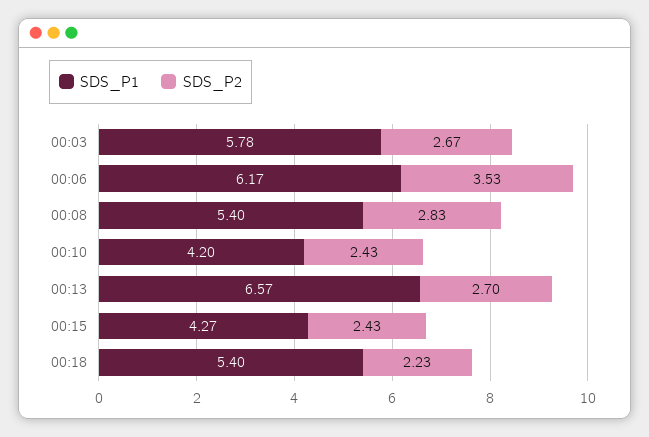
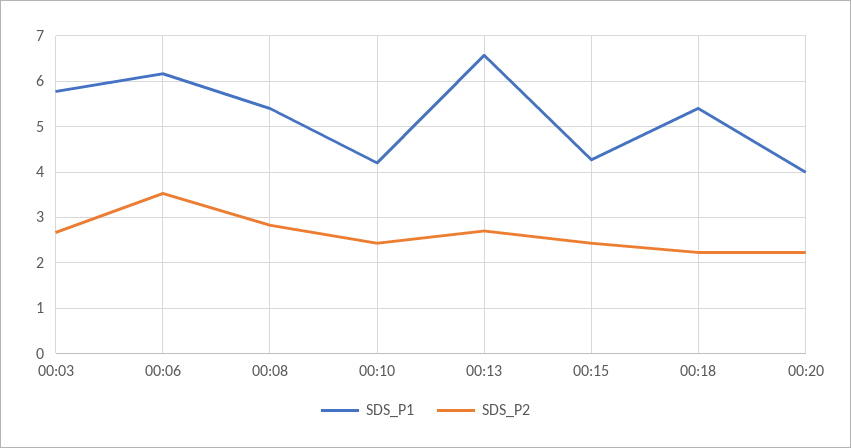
SDS_P1, 00:20: none -> 4
SDS_P2, 00:20: none -> 2.2

